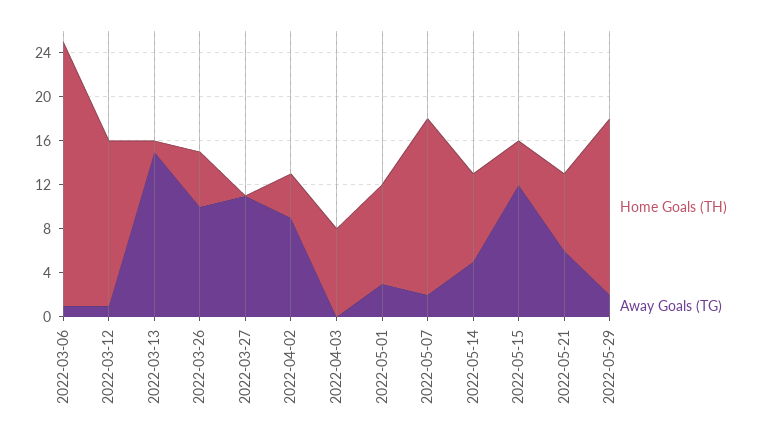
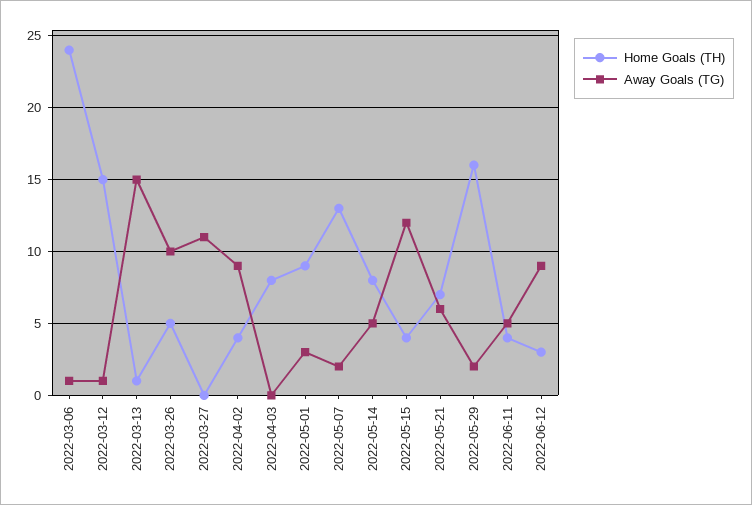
Home Goals (TH), 2022-05-07: 16 -> 13
Home Goals (TH), 2022-06-11: none -> 4
Away Goals (TG), 2022-06-11: none -> 5
Home Goals (TH), 2022-06-12: none -> 3
Away Goals (TG), 2022-06-12: none -> 9

